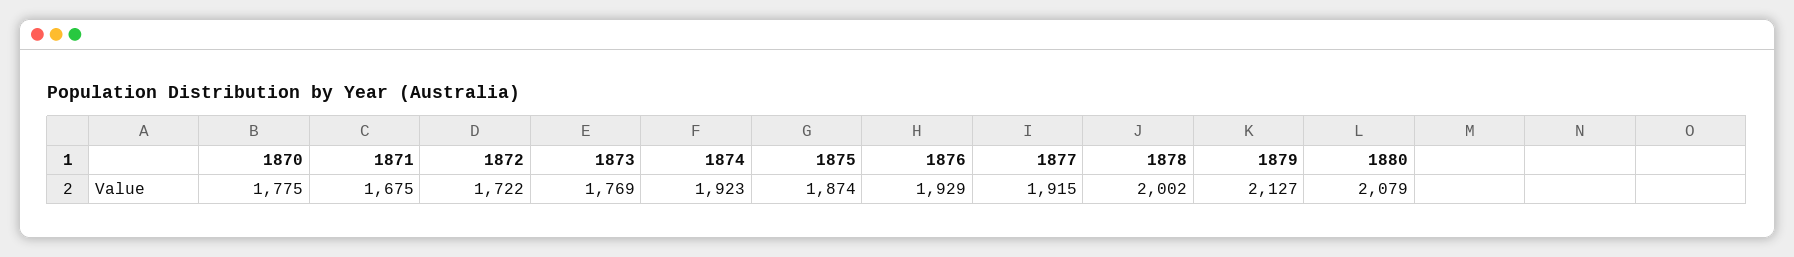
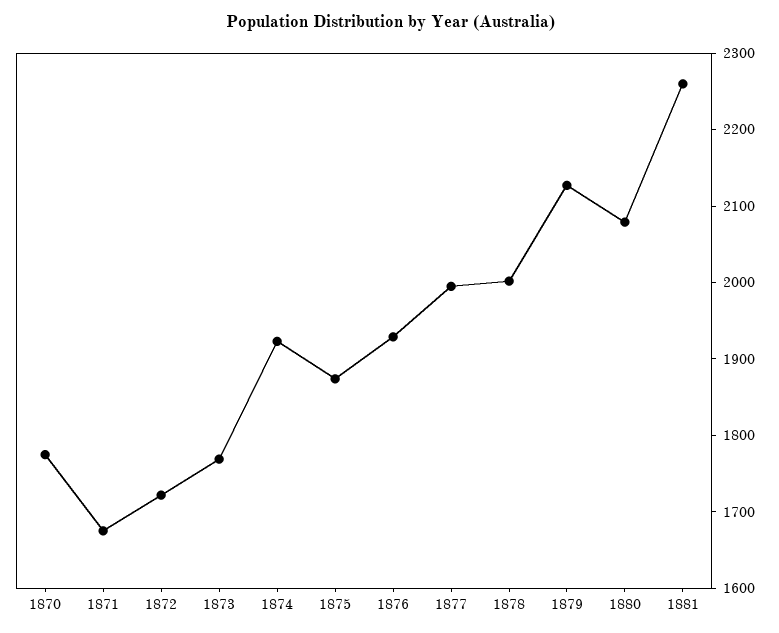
1877: 1915 -> 2000
1881: none -> 2260

